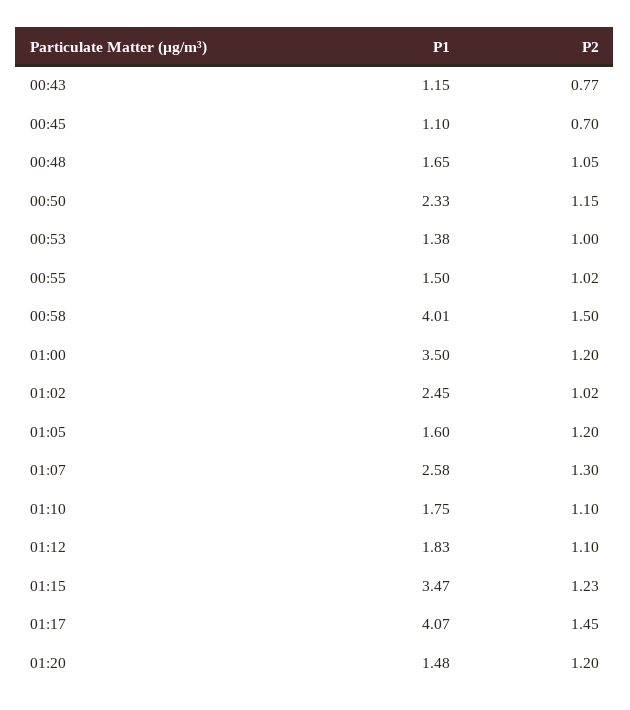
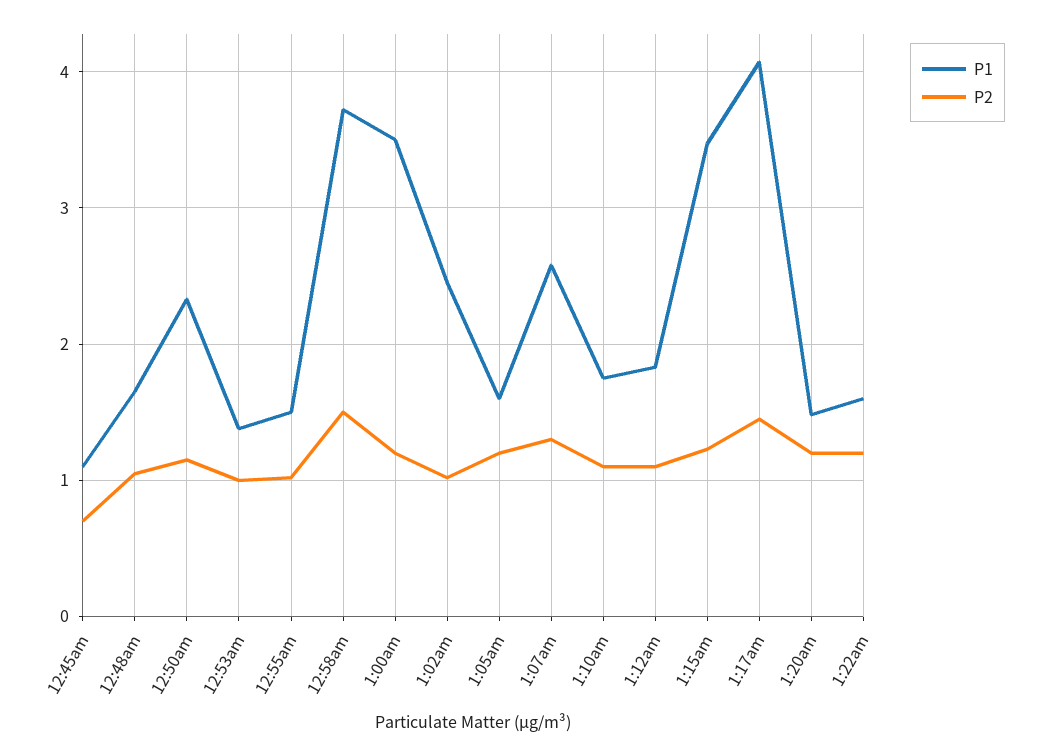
P1, 00:43: 1.15 -> none
P2, 00:43: 0.77 -> none
P1, 00:58: 4.01 -> 3.7
P1, 1:22am: none -> 1.6
P2, 1:22am: none -> 1.2

